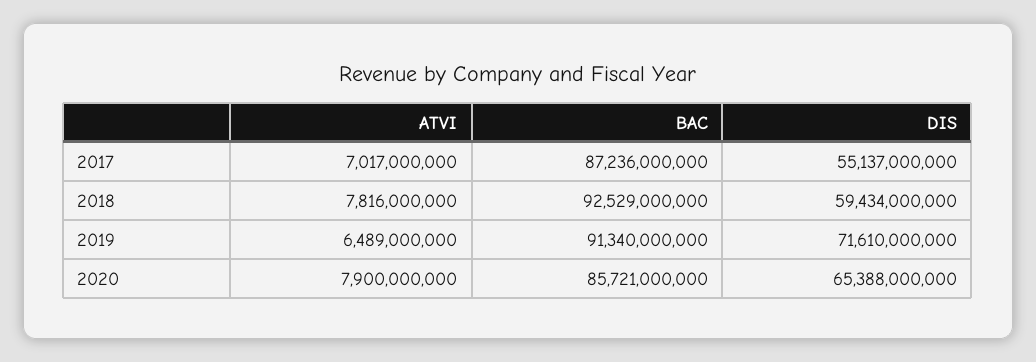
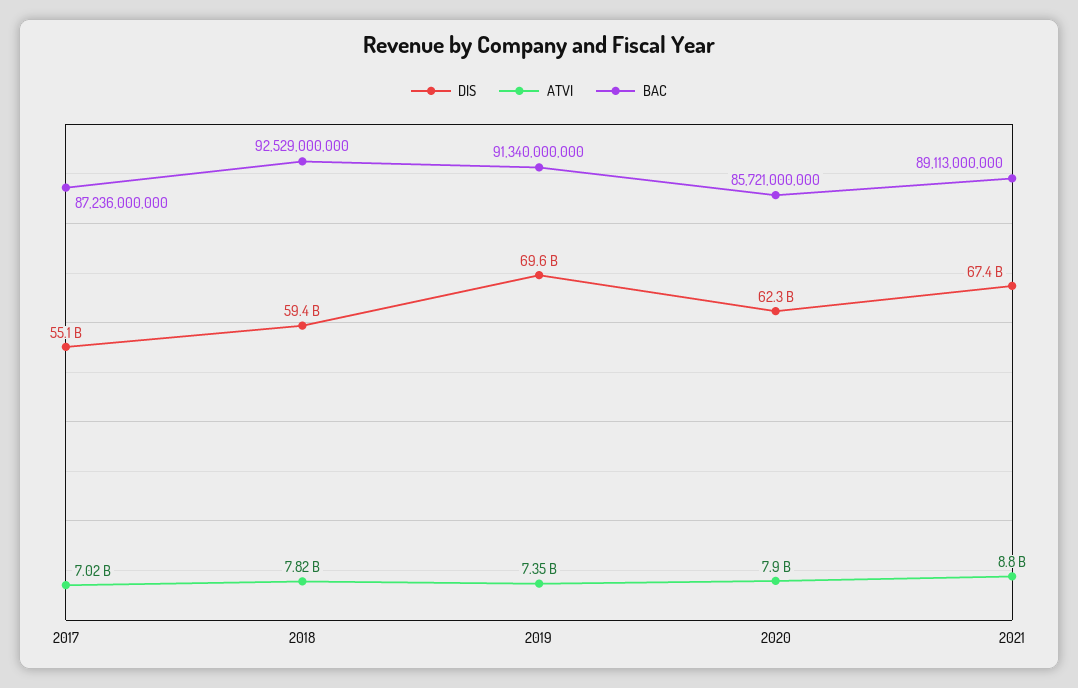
ATVI, 2019: 6489000000 -> 7350000000
DIS, 2019: 71610000000 -> 69600000000
DIS, 2020: 65388000000 -> 62300000000
DIS, 2021: none -> 67400000000
ATVI, 2021: none -> 8800000000
BAC, 2021: none -> 89113000000

